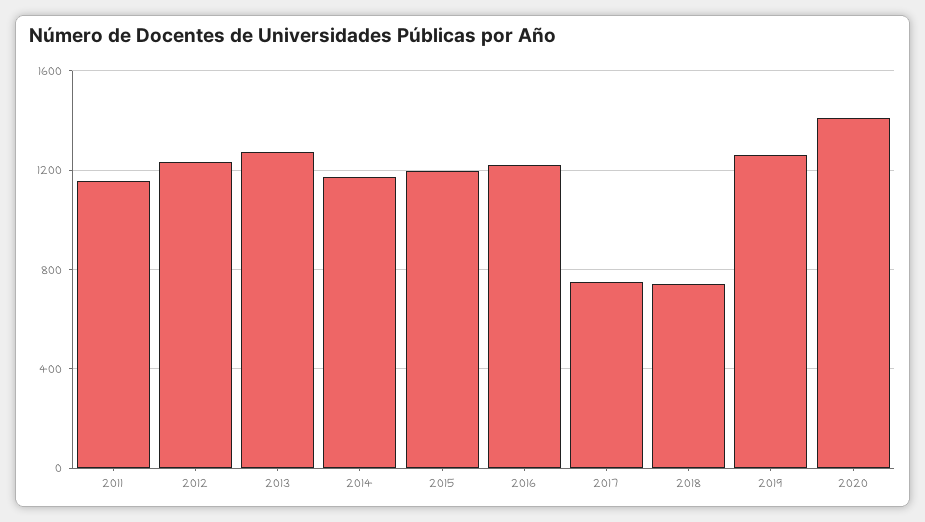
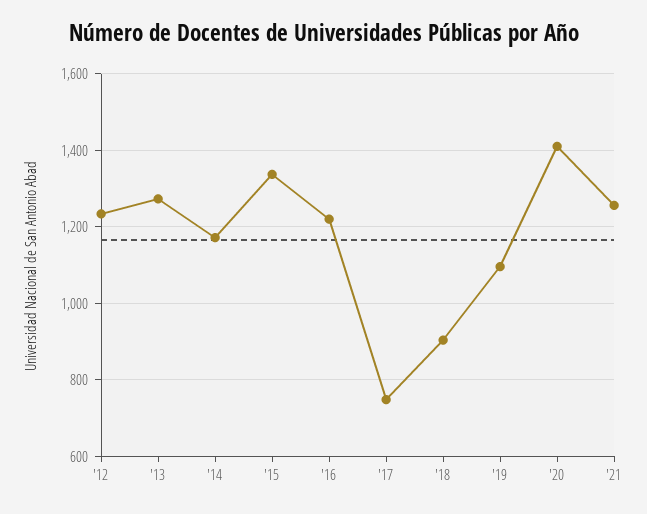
2011: 1150 -> none
2015: 1200 -> 1340
2018: 750 -> 900
2019: 1250 -> 1100
'21: none -> 1260

